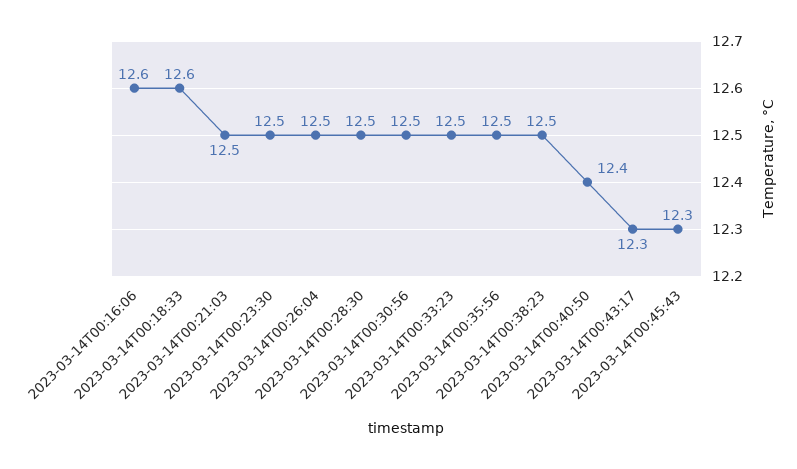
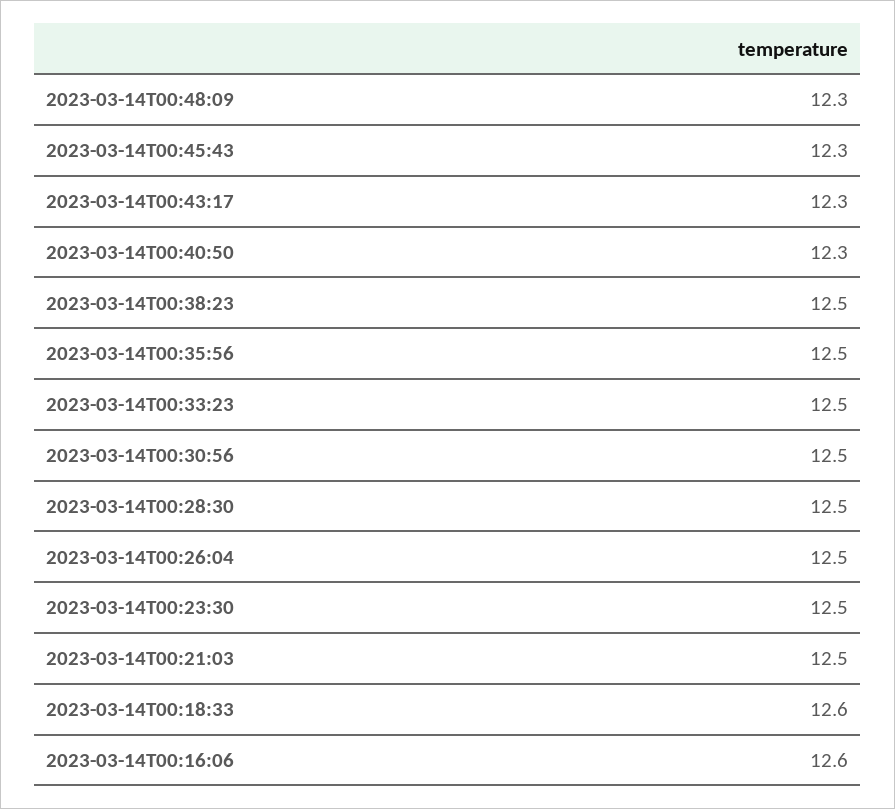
2023-03-14T00:40:50: 12.4 -> 12.3
2023-03-14T00:48:09: none -> 12.3

